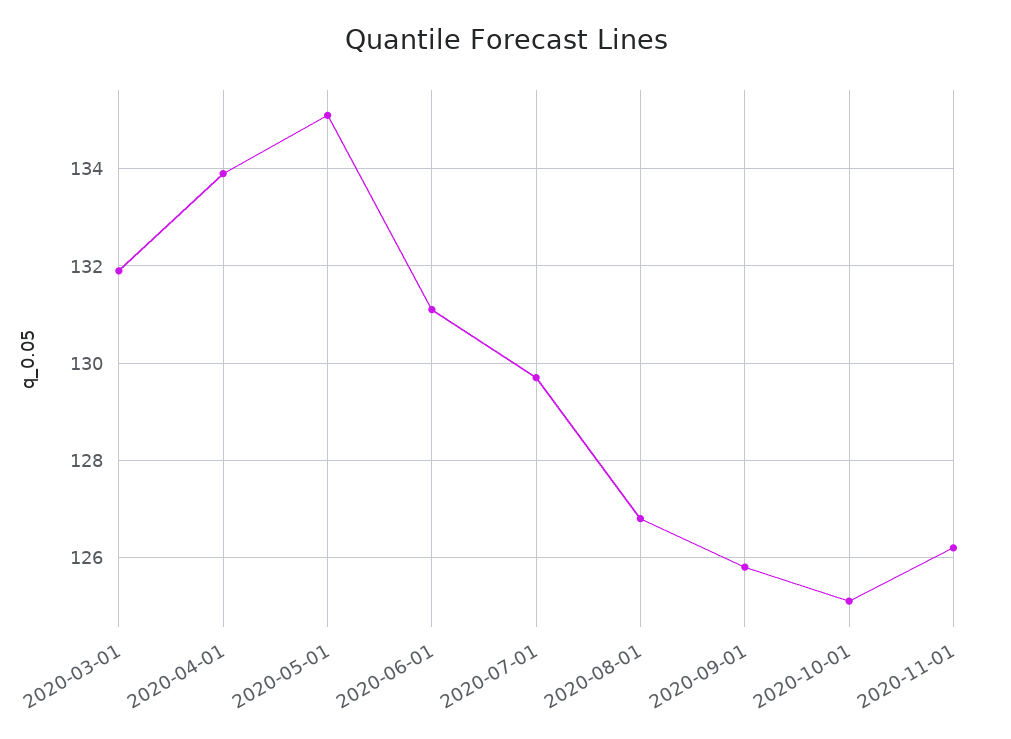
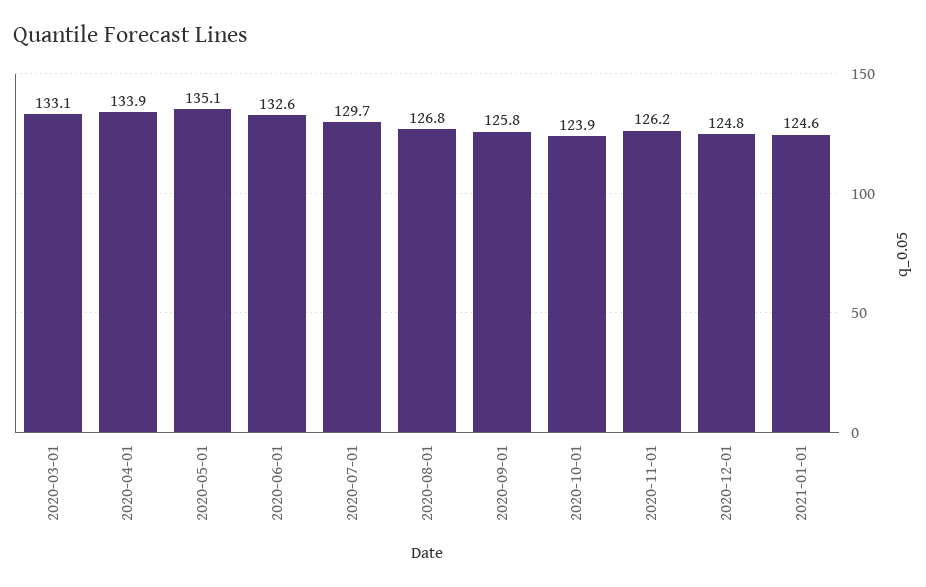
2020-03-01: 132 -> 133.1
2020-06-01: 131 -> 132.6
2020-10-01: 125 -> 123.9
2020-12-01: none -> 124.8
2021-01-01: none -> 124.6

